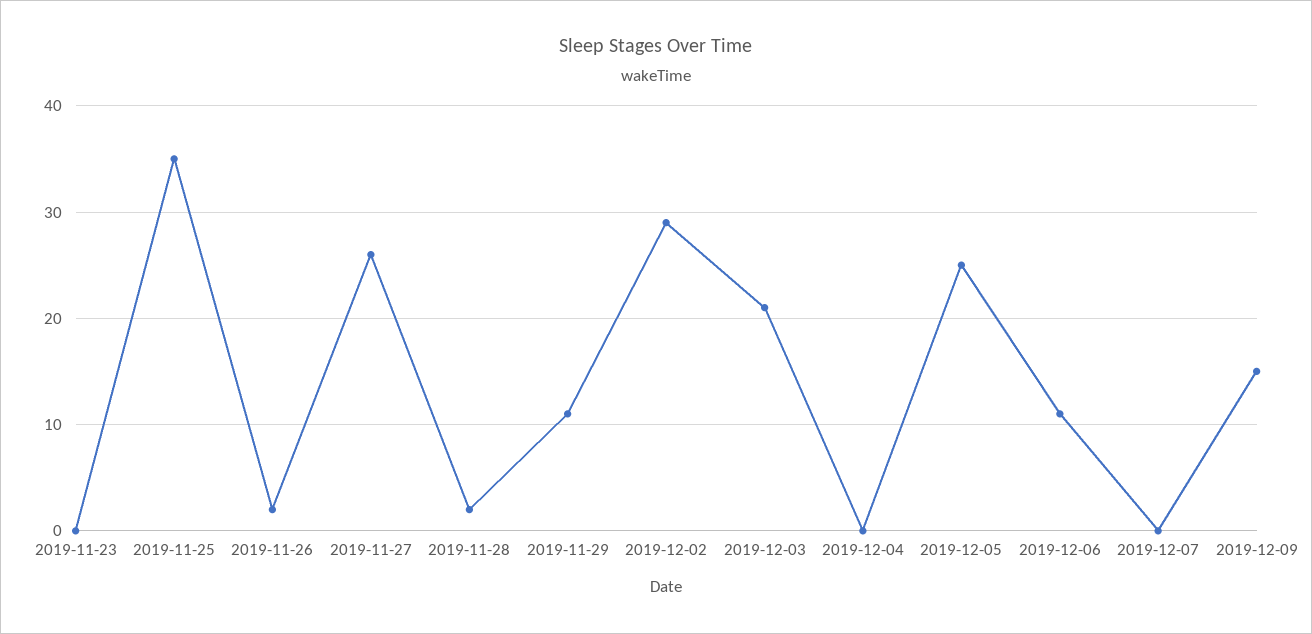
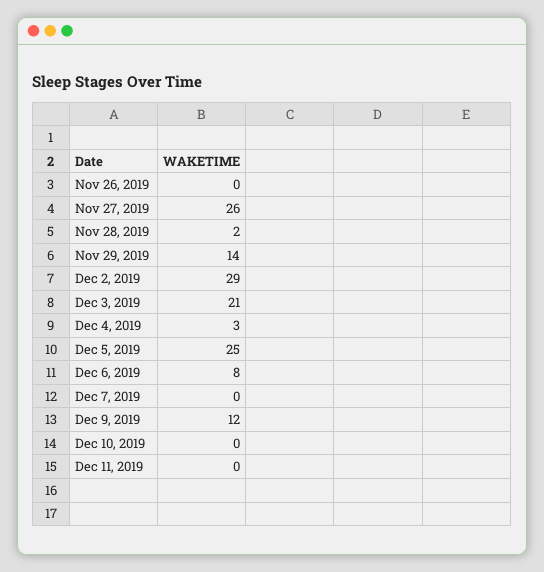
2019-11-23: 0 -> none
2019-11-25: 35 -> none
2019-11-26: 2 -> 0
2019-11-29: 11 -> 14
2019-12-04: 0 -> 3
2019-12-06: 11 -> 8
2019-12-09: 15 -> 12
Dec 10, 2019: none -> 0
Dec 11, 2019: none -> 0

